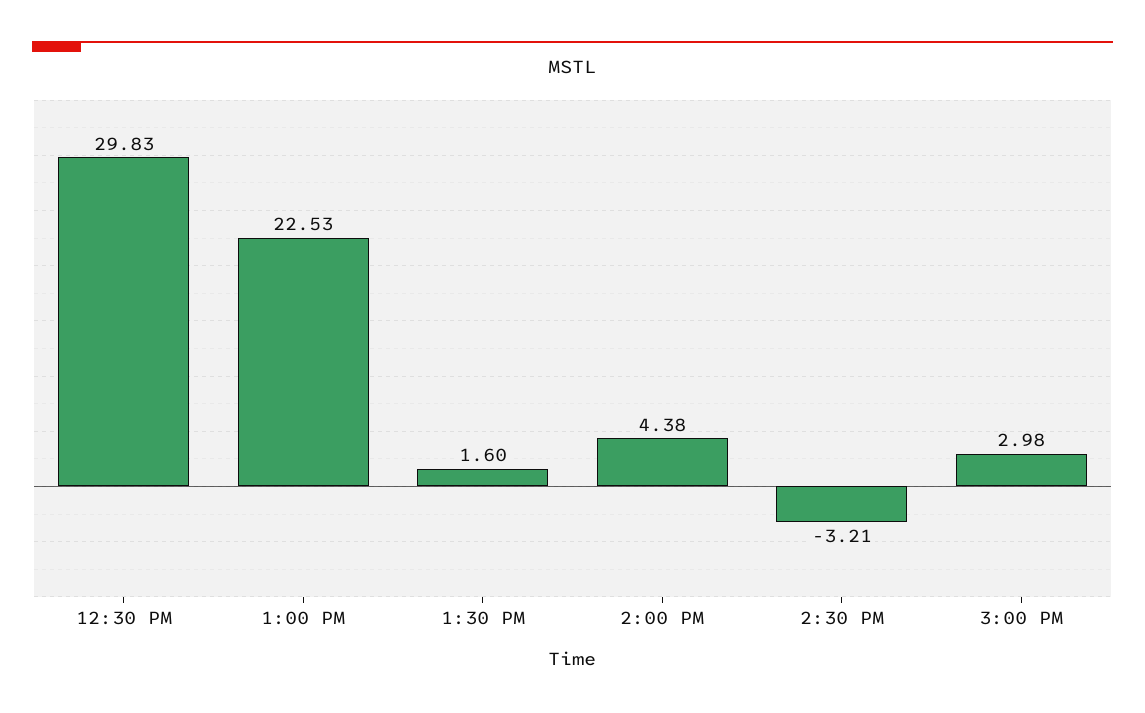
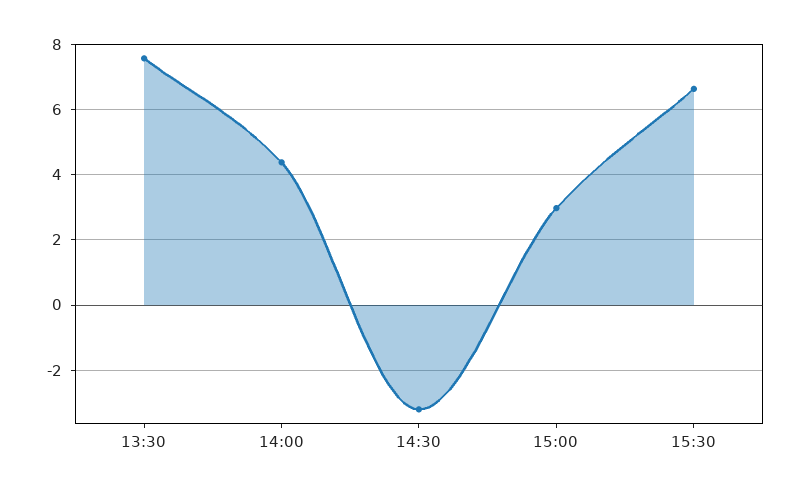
12:30 PM: 29.83 -> none
1:00 PM: 22.53 -> none
1:30 PM: 1.6 -> 7.6
15:30: none -> 6.6

